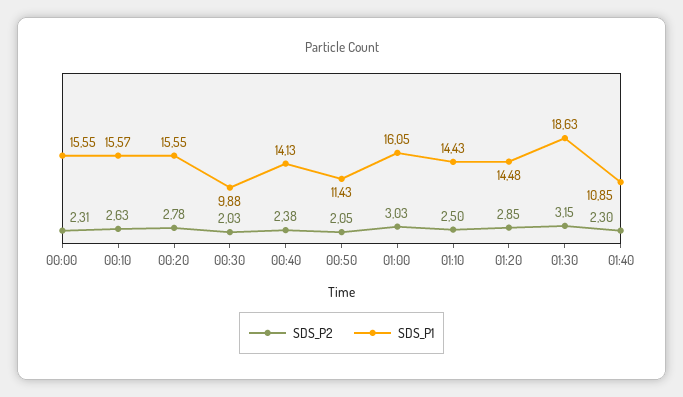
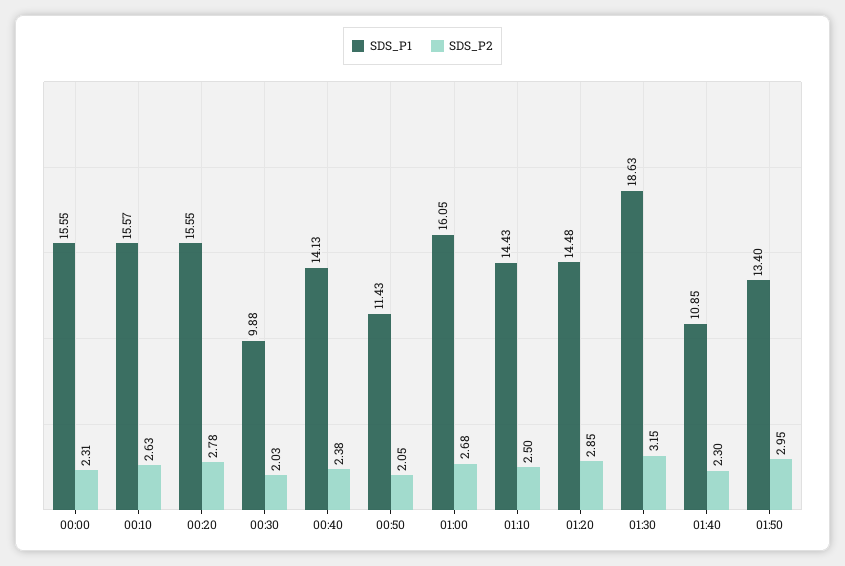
SDS_P2, 01:00: 3.03 -> 2.68
SDS_P1, 01:50: none -> 13.4
SDS_P2, 01:50: none -> 2.95

